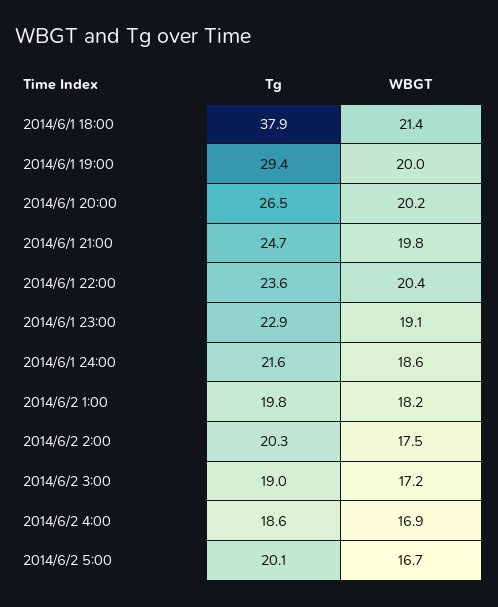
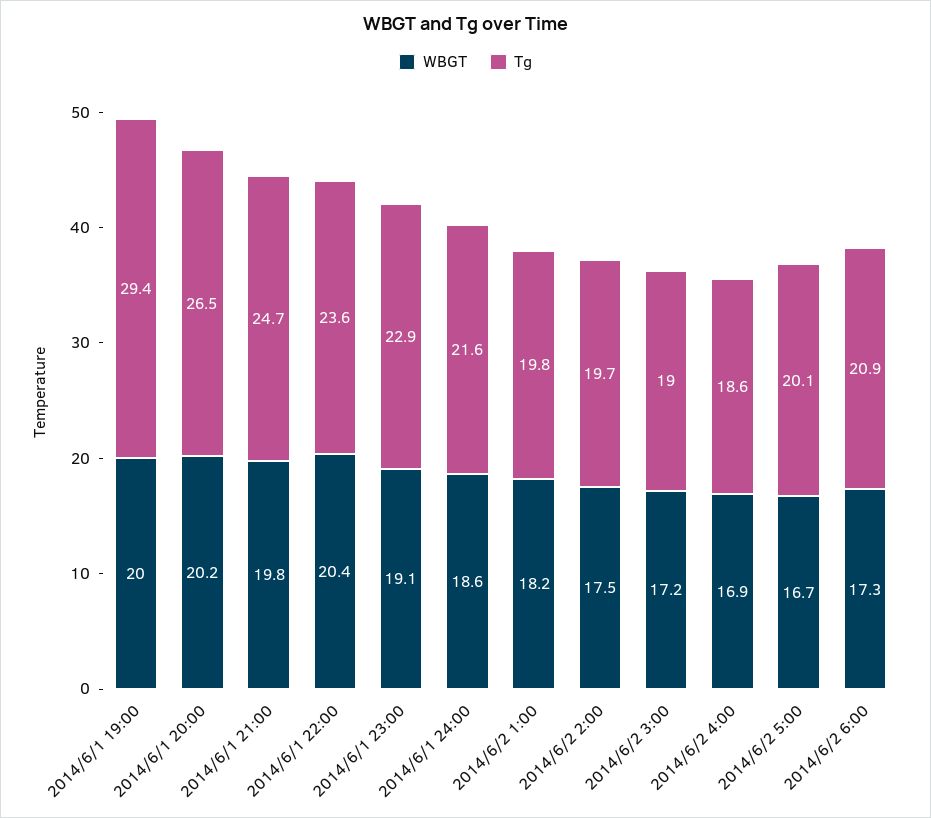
Tg, 2014/6/1 18:00: 37.9 -> none
WBGT, 2014/6/1 18:00: 21.4 -> none
Tg, 2014/6/2 2:00: 20.3 -> 19.7
WBGT, 2014/6/2 6:00: none -> 17.3
Tg, 2014/6/2 6:00: none -> 20.9

